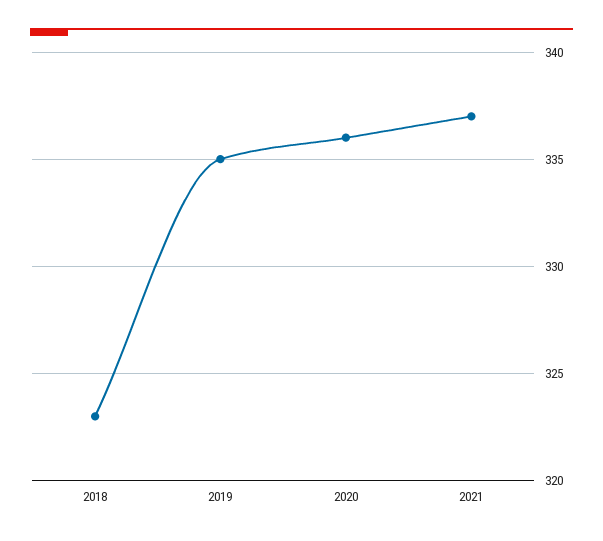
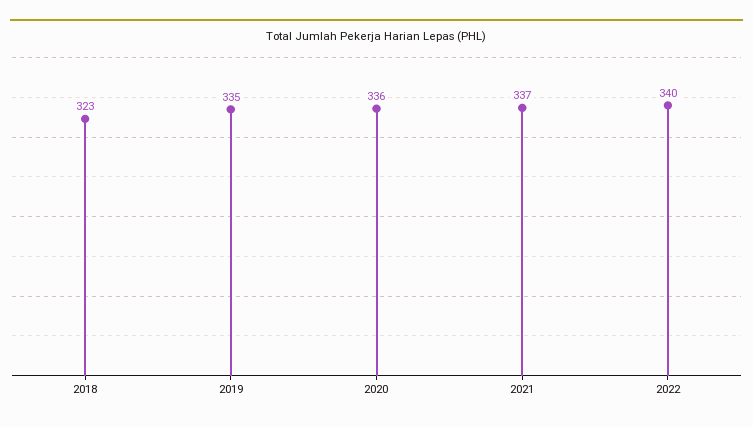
2022: none -> 340

